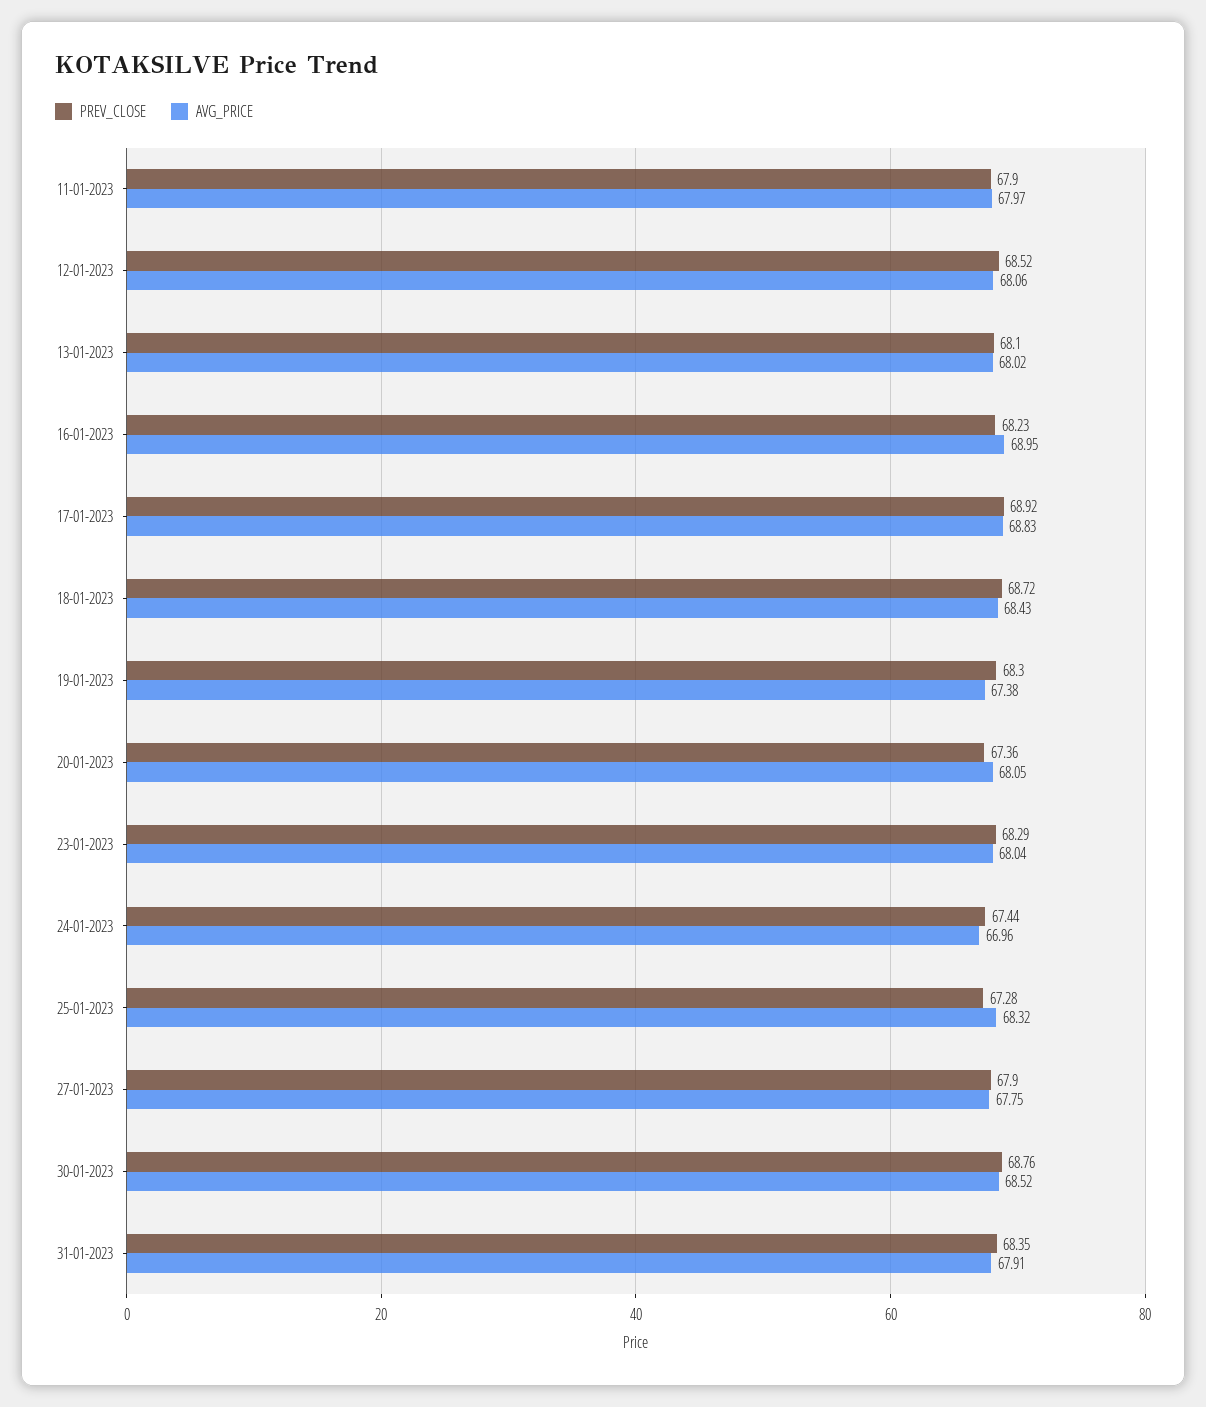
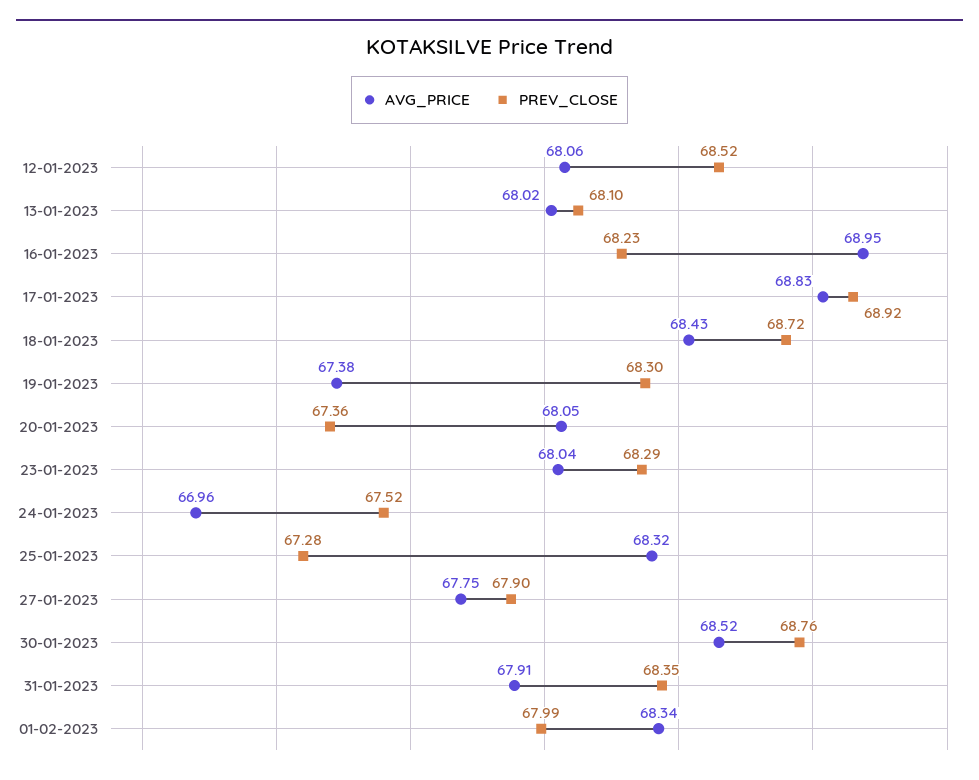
PREV_CLOSE, 11-01-2023: 67.9 -> none
AVG_PRICE, 11-01-2023: 67.97 -> none
PREV_CLOSE, 24-01-2023: 67.44 -> 67.52
AVG_PRICE, 01-02-2023: none -> 68.34
PREV_CLOSE, 01-02-2023: none -> 67.99

